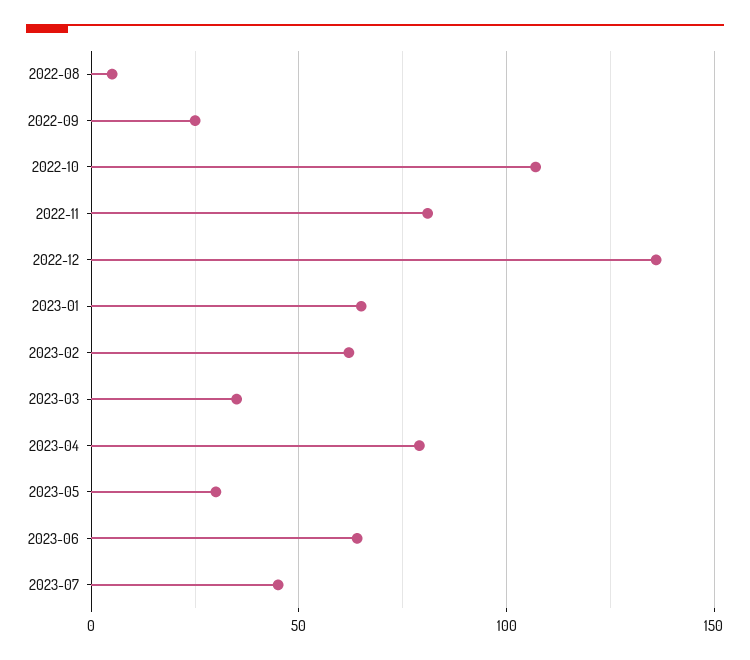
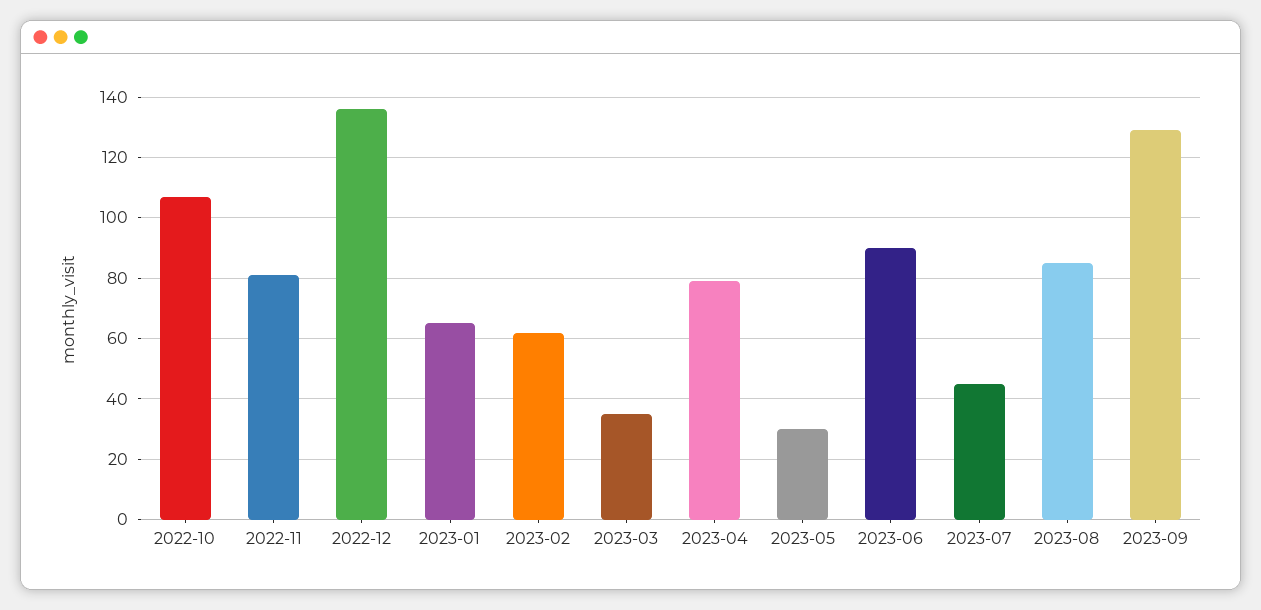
2022-08: 5 -> none
2022-09: 25 -> none
2023-06: 65 -> 90
2023-08: none -> 85
2023-09: none -> 130

